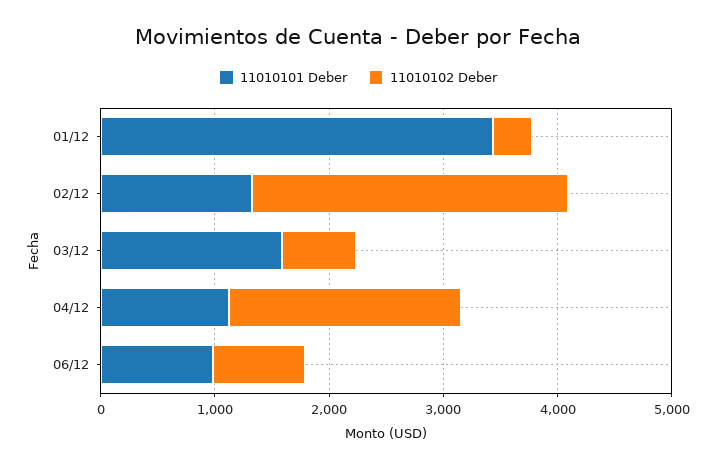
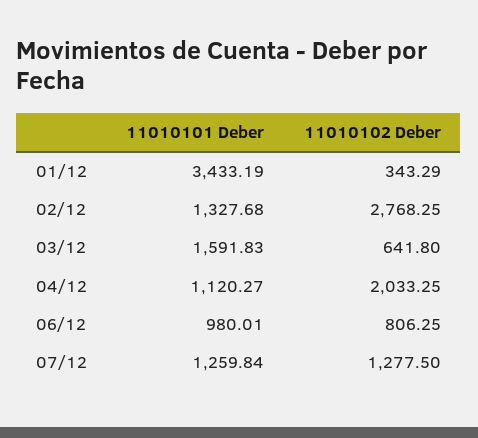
11010101 Deber, 07/12: none -> 1259.84
11010102 Deber, 07/12: none -> 1277.5

